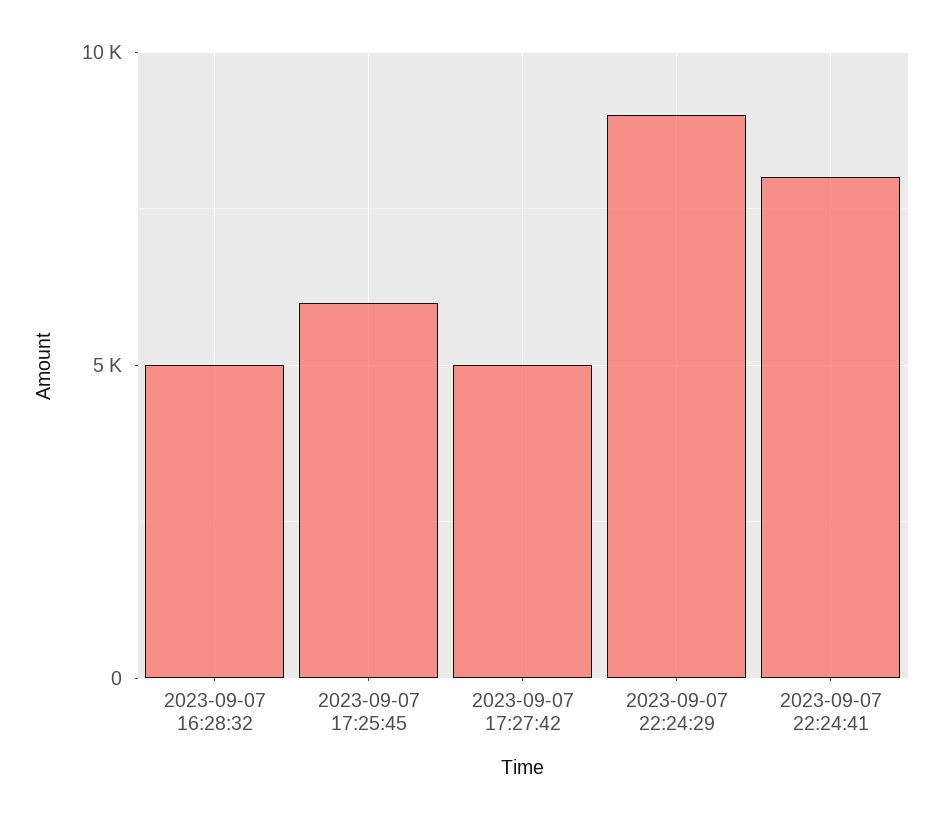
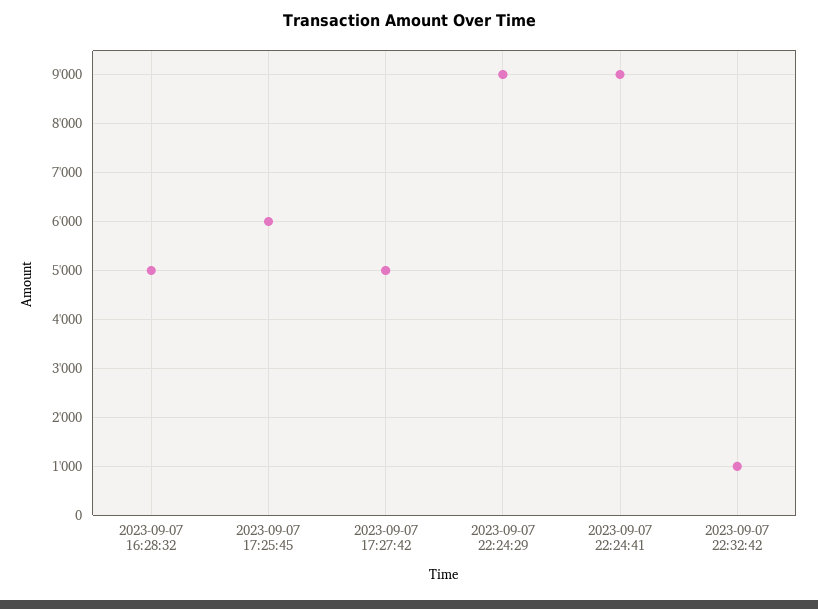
2023-09-07 22:24:41: 8000 -> 9000
2023-09-07 22:32:42: none -> 1000

